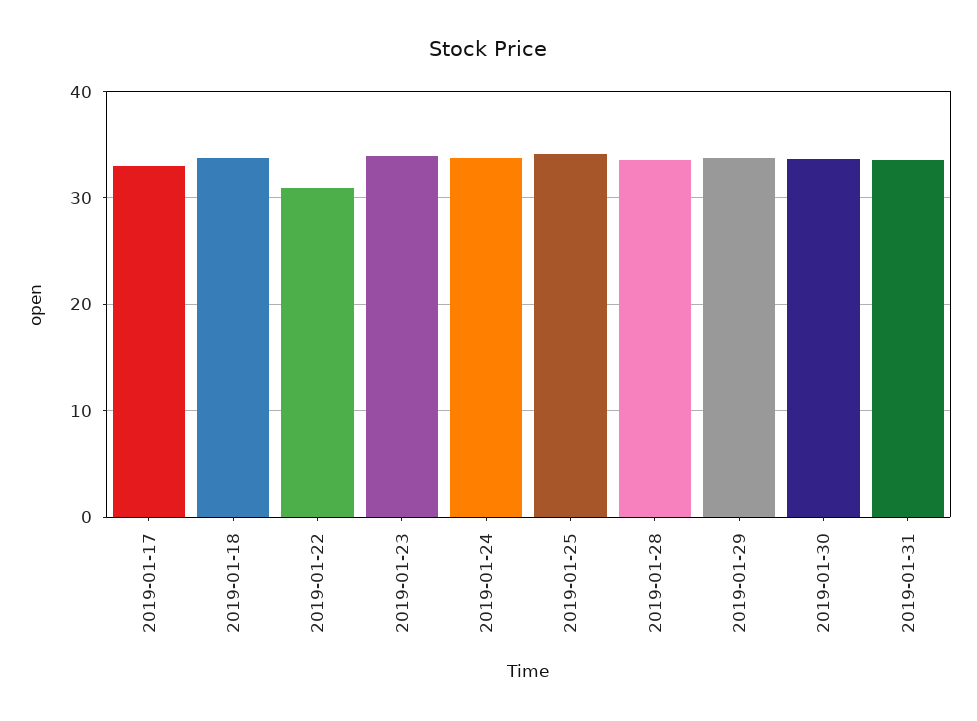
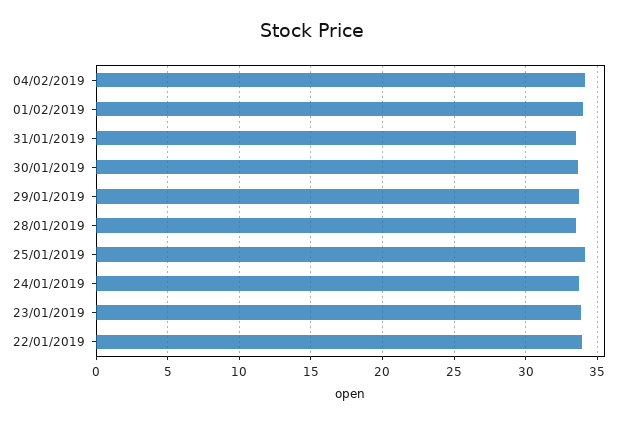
2019-01-17: 33 -> none
2019-01-18: 34 -> none
2019-01-22: 31 -> 34
04/02/2019: none -> 34
01/02/2019: none -> 34

